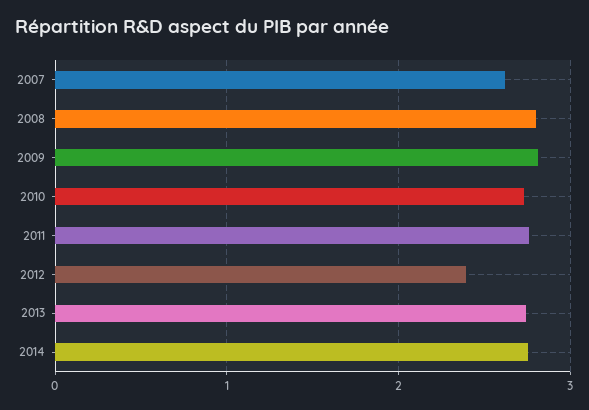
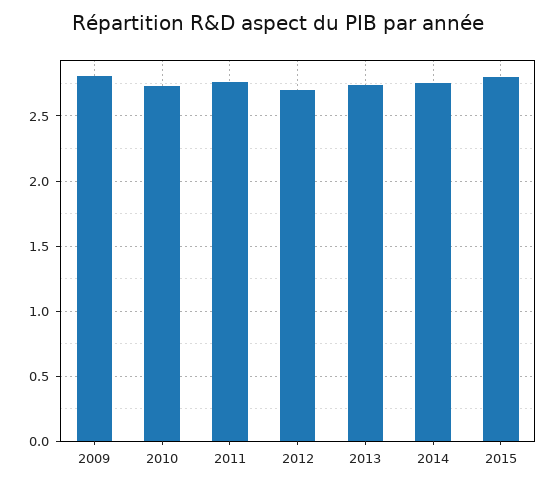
2007: 2.6 -> none
2008: 2.8 -> none
2012: 2.4 -> 2.7
2015: none -> 2.8

